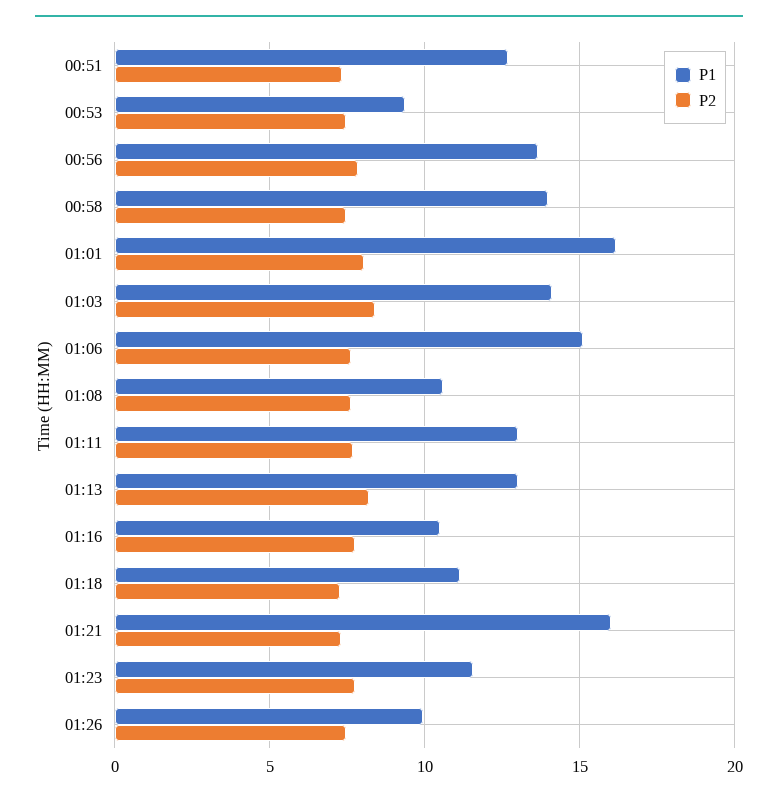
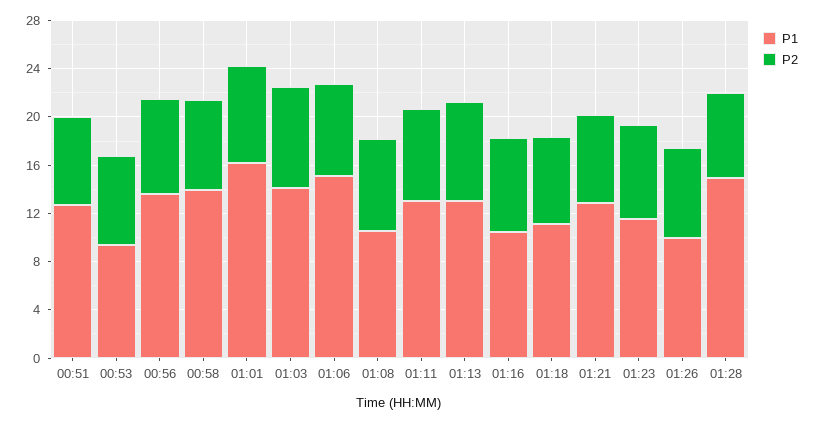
P1, 01:21: 16 -> 13
P1, 01:28: none -> 15
P2, 01:28: none -> 7

